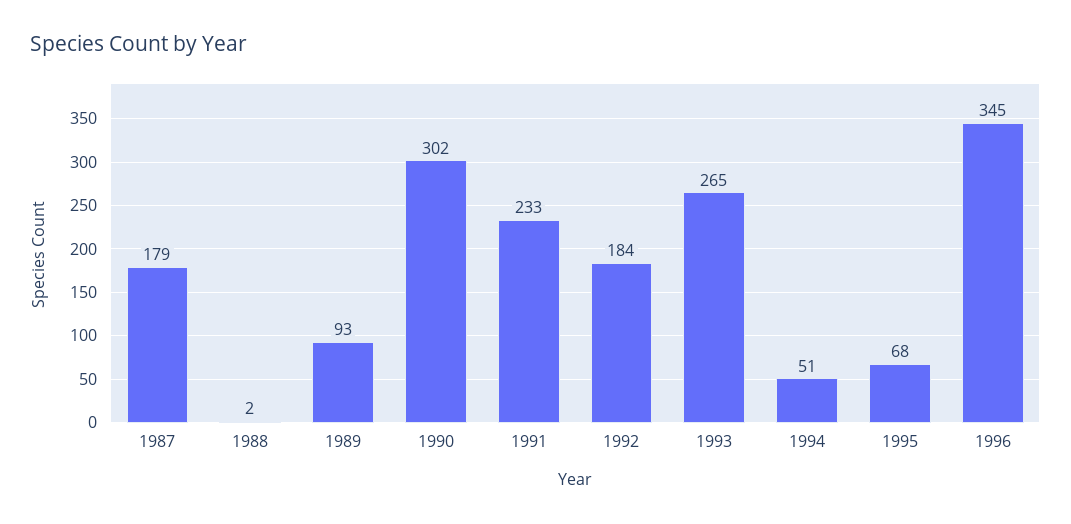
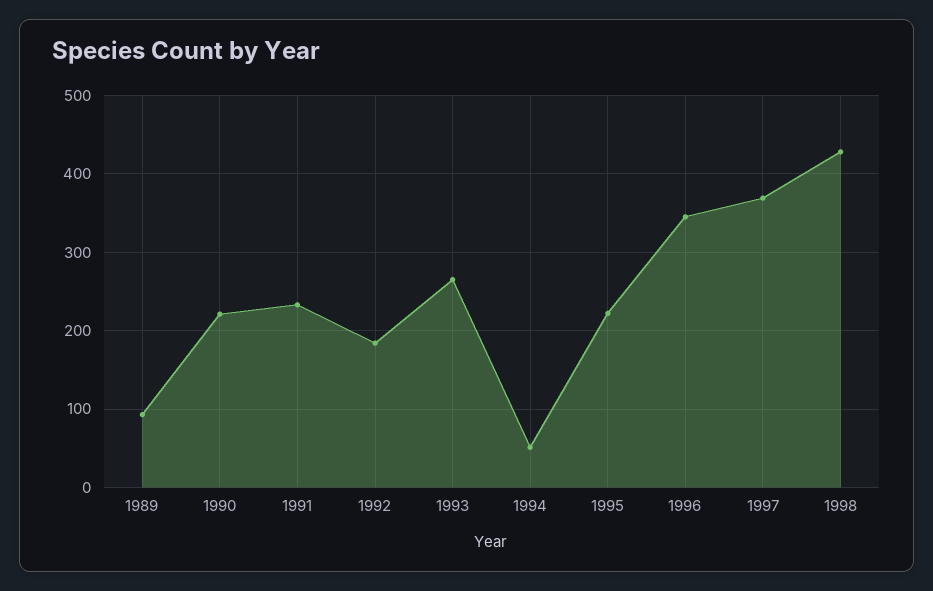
1987: 179 -> none
1988: 2 -> none
1990: 302 -> 220
1995: 68 -> 220
1997: none -> 370
1998: none -> 430

